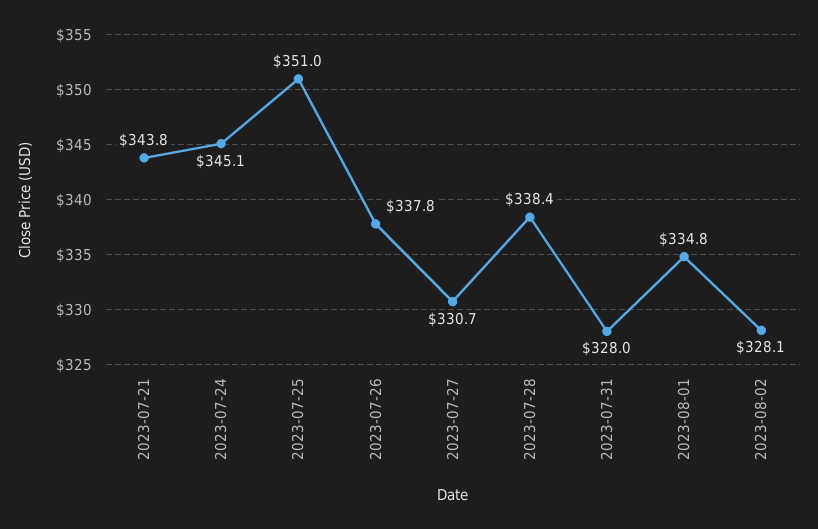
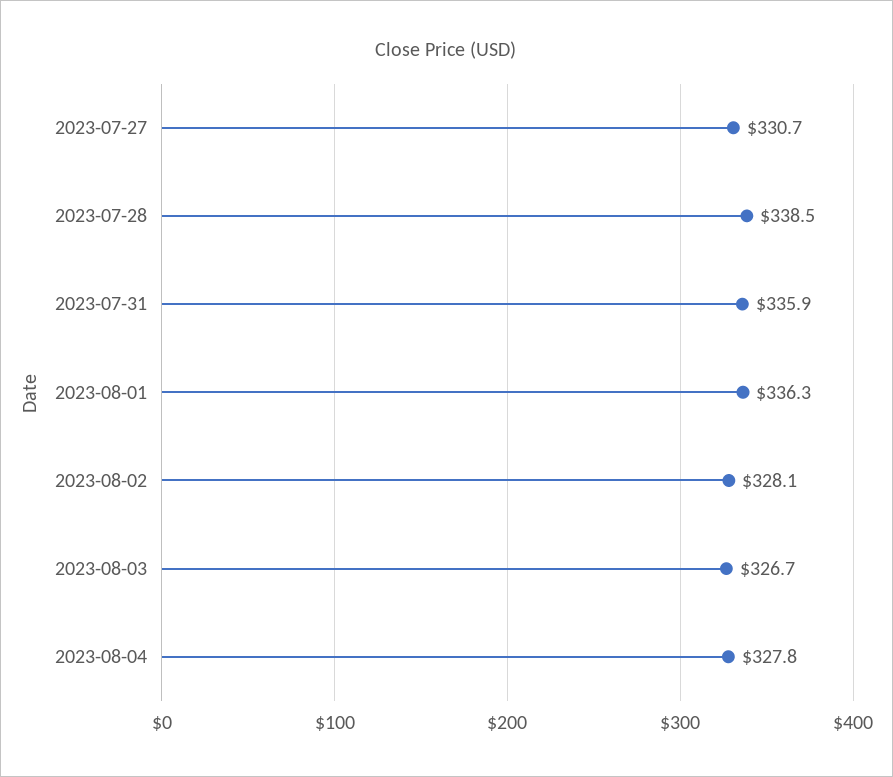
2023-07-21: 343.8 -> none
2023-07-24: 345.1 -> none
2023-07-25: 351 -> none
2023-07-26: 337.8 -> none
2023-07-28: 338.4 -> 338.5
2023-07-31: 328 -> 335.9
2023-08-01: 334.8 -> 336.3
2023-08-03: none -> 326.7
2023-08-04: none -> 327.8

